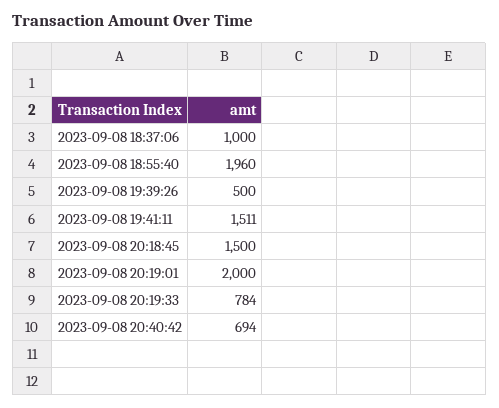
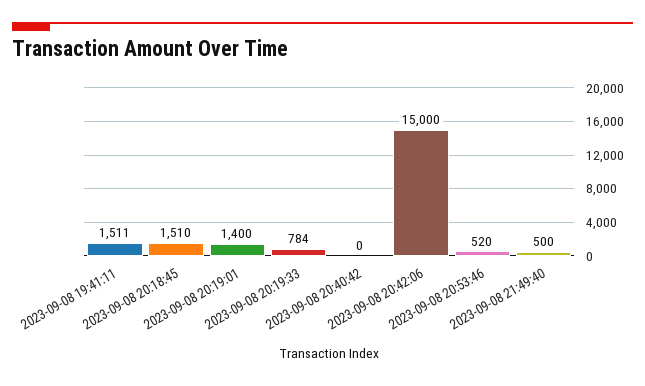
2023-09-08 18:37:06: 1000 -> none
2023-09-08 18:55:40: 1960 -> none
2023-09-08 19:39:26: 500 -> none
2023-09-08 20:18:45: 1500 -> 1510
2023-09-08 20:19:01: 2000 -> 1400
2023-09-08 20:40:42: 694 -> 0
2023-09-08 20:42:06: none -> 15000
2023-09-08 20:53:46: none -> 520
2023-09-08 21:49:40: none -> 500

